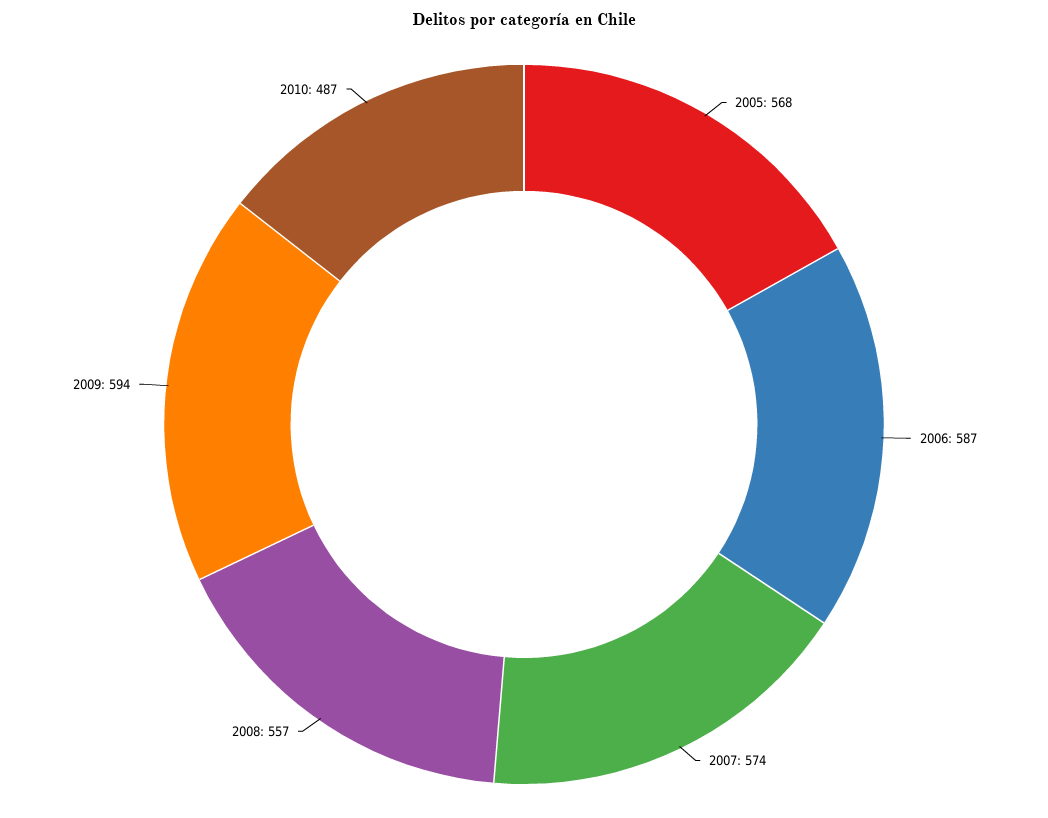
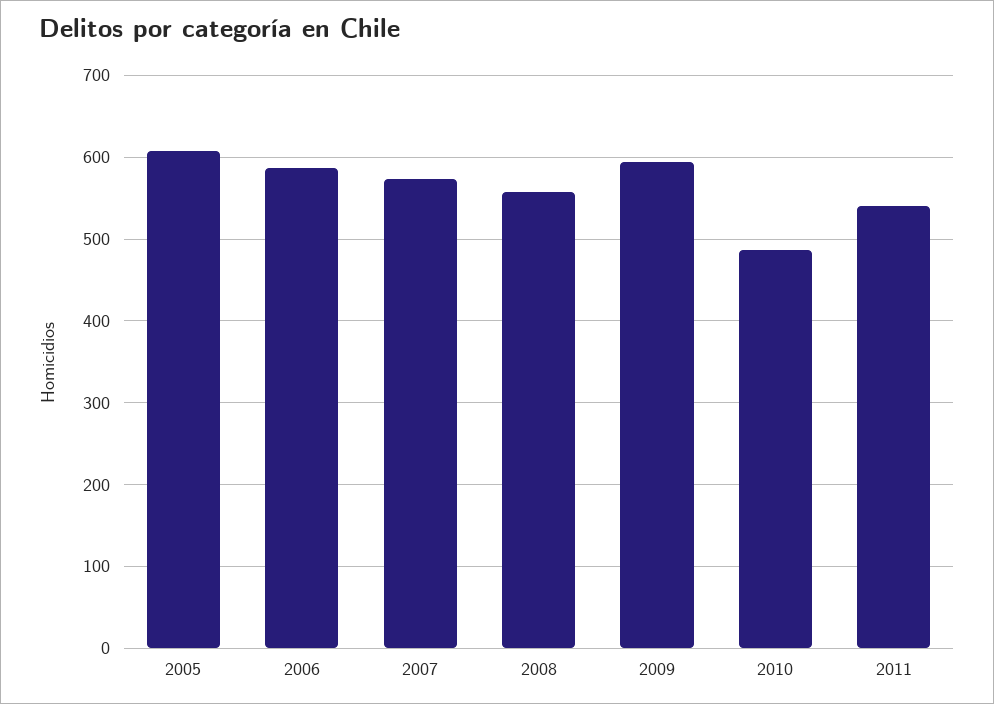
2005: 568 -> 610
2011: none -> 540

